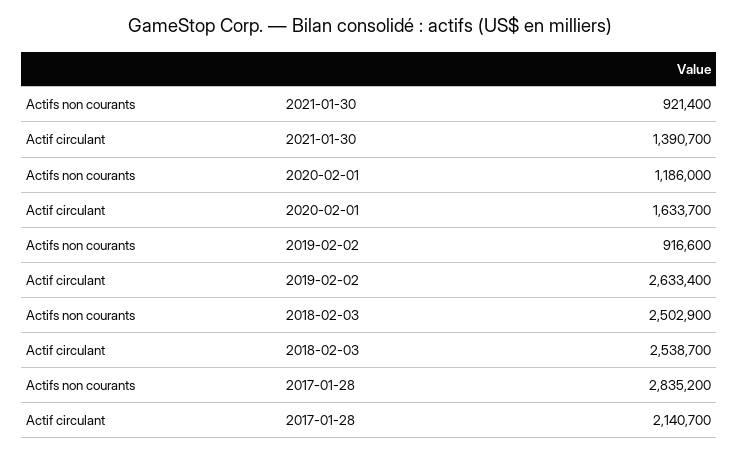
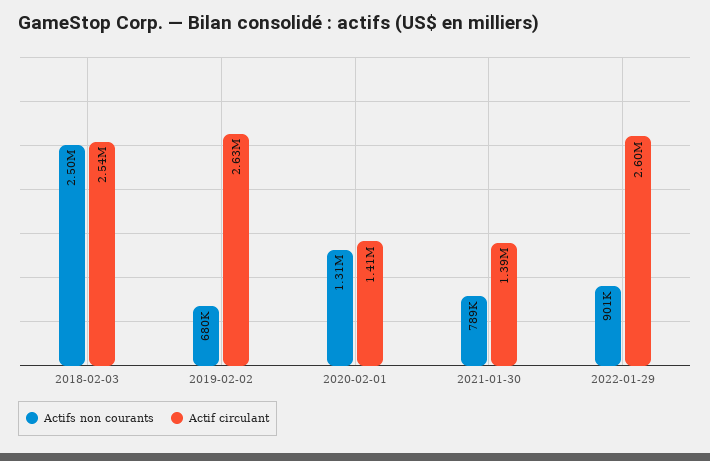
Actifs non courants, 2021-01-30: 921400 -> 789000
Actifs non courants, 2020-02-01: 1186000 -> 1310000
Actif circulant, 2020-02-01: 1633700 -> 1410000
Actifs non courants, 2019-02-02: 916600 -> 680000
Actifs non courants, 2017-01-28: 2835200 -> none
Actif circulant, 2017-01-28: 2140700 -> none
Actifs non courants, 2022-01-29: none -> 901000
Actif circulant, 2022-01-29: none -> 2600000

